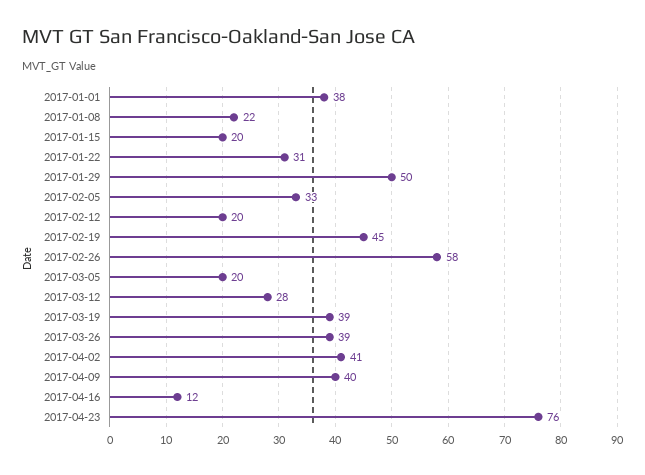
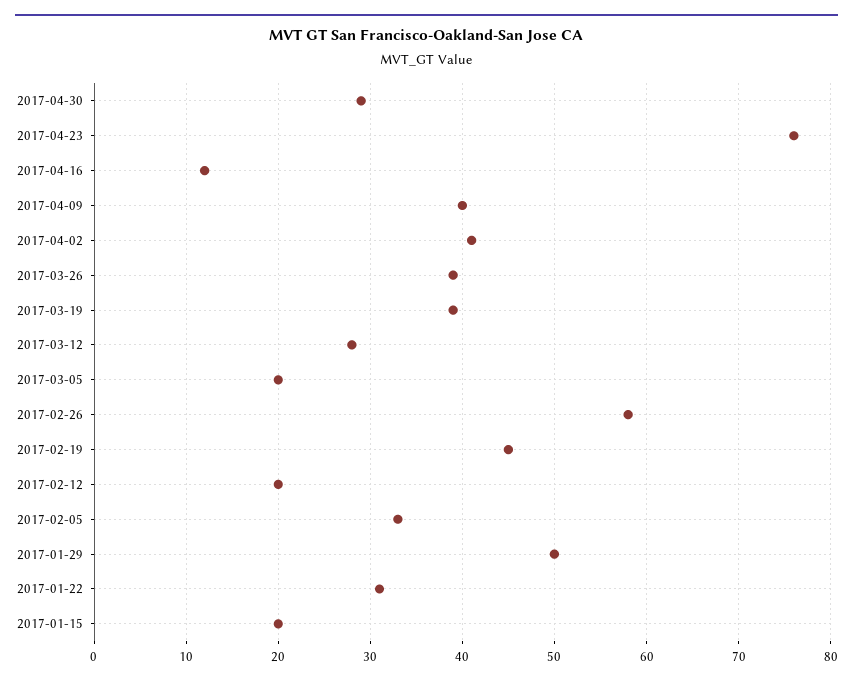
2017-01-01: 38 -> none
2017-01-08: 22 -> none
2017-04-30: none -> 29

